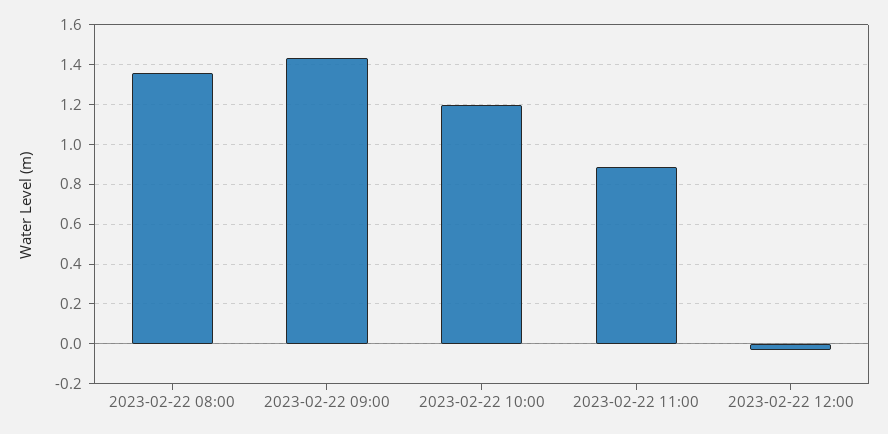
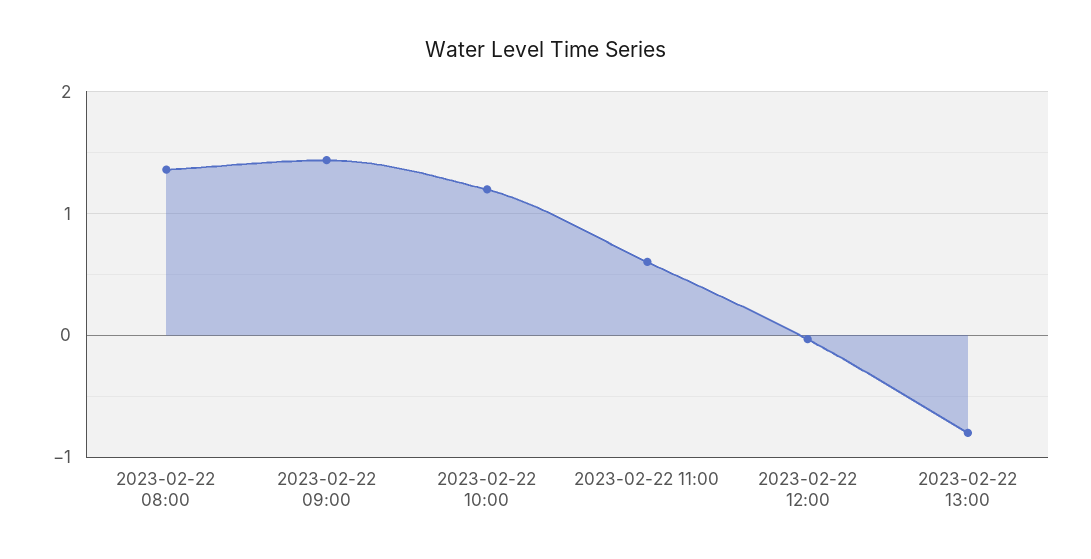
2023-02-22 11:00: 0.9 -> 0.6
2023-02-22 13:00: none -> -0.8

